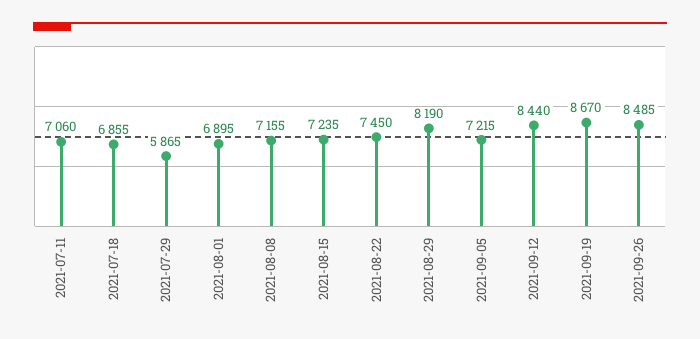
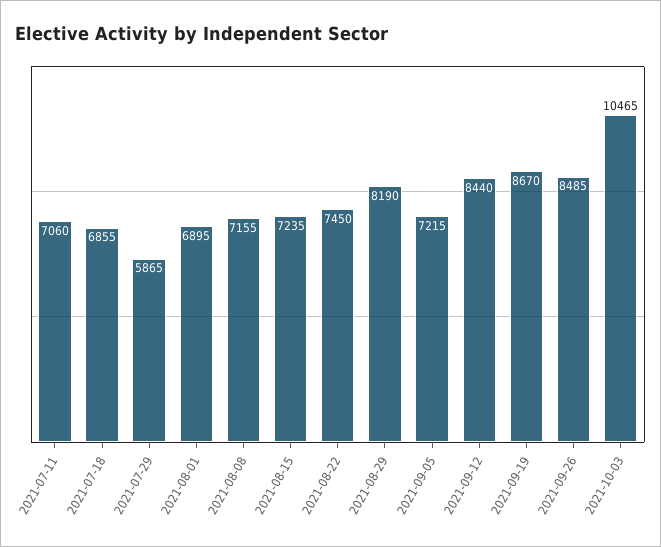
2021-10-03: none -> 10465

